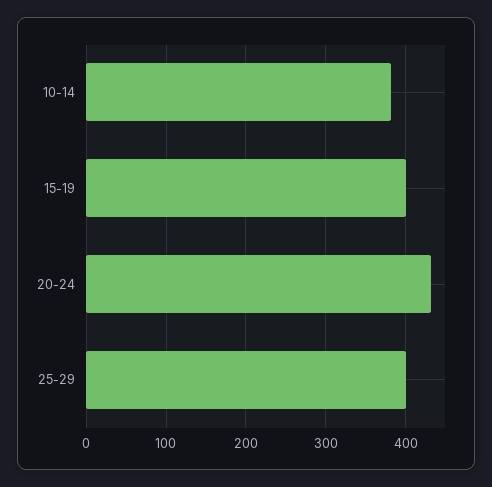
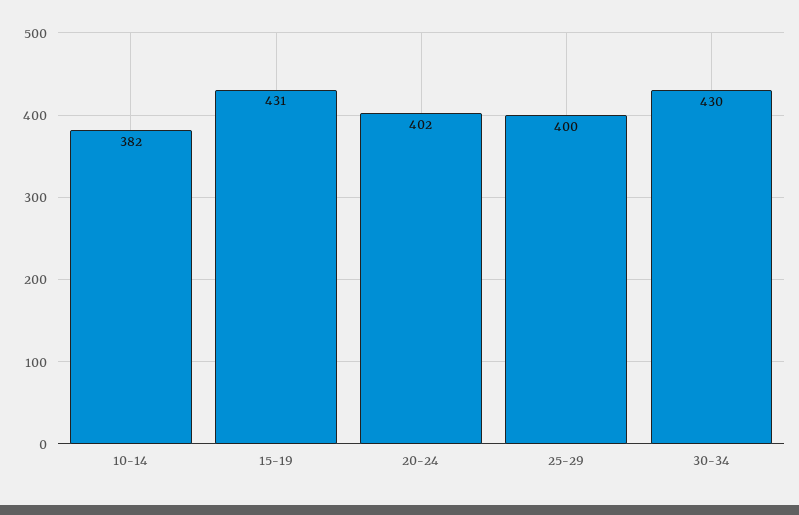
15-19: 400 -> 431
20-24: 430 -> 402
30-34: none -> 430

